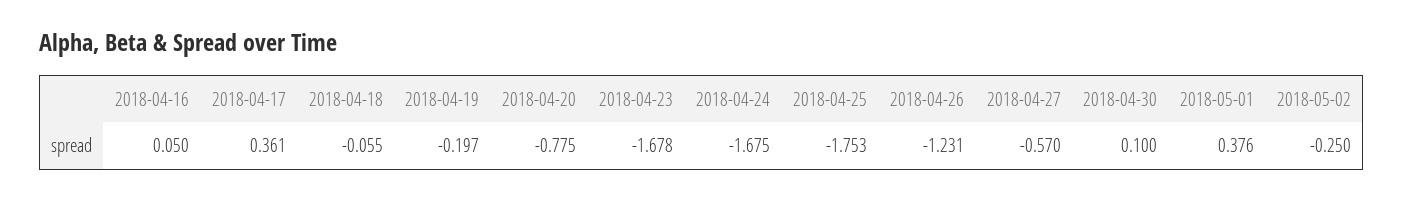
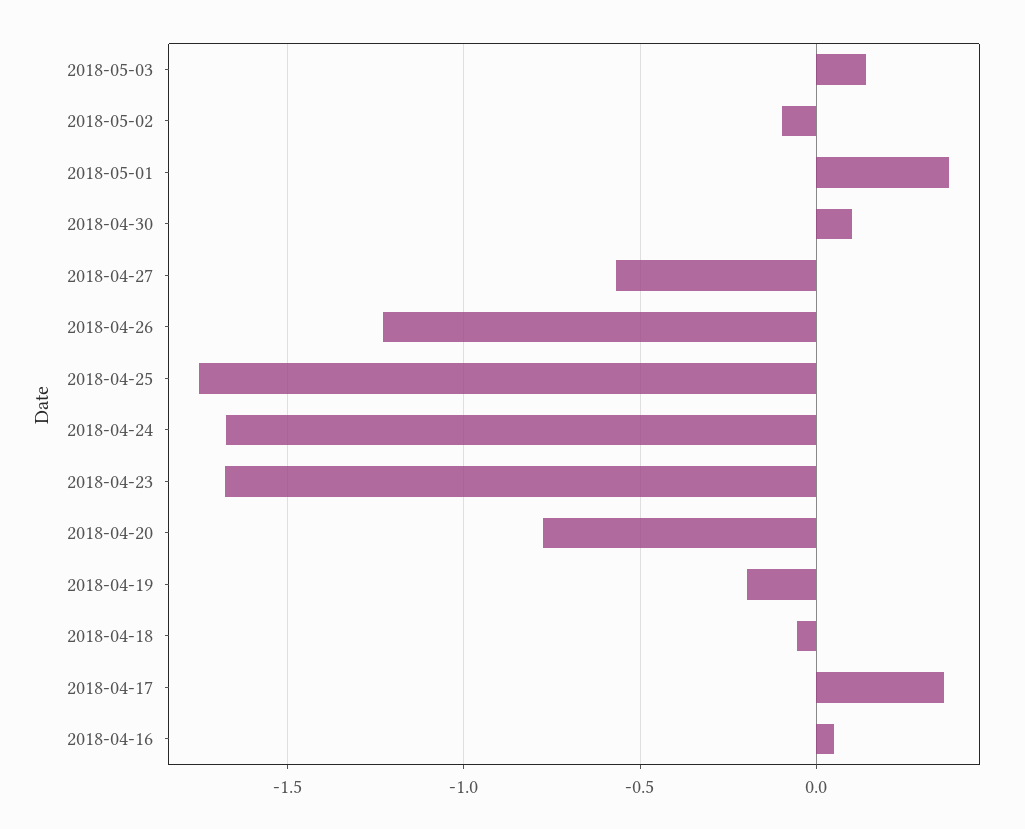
2018-05-02: -0.25 -> -0.1
2018-05-03: none -> 0.15

